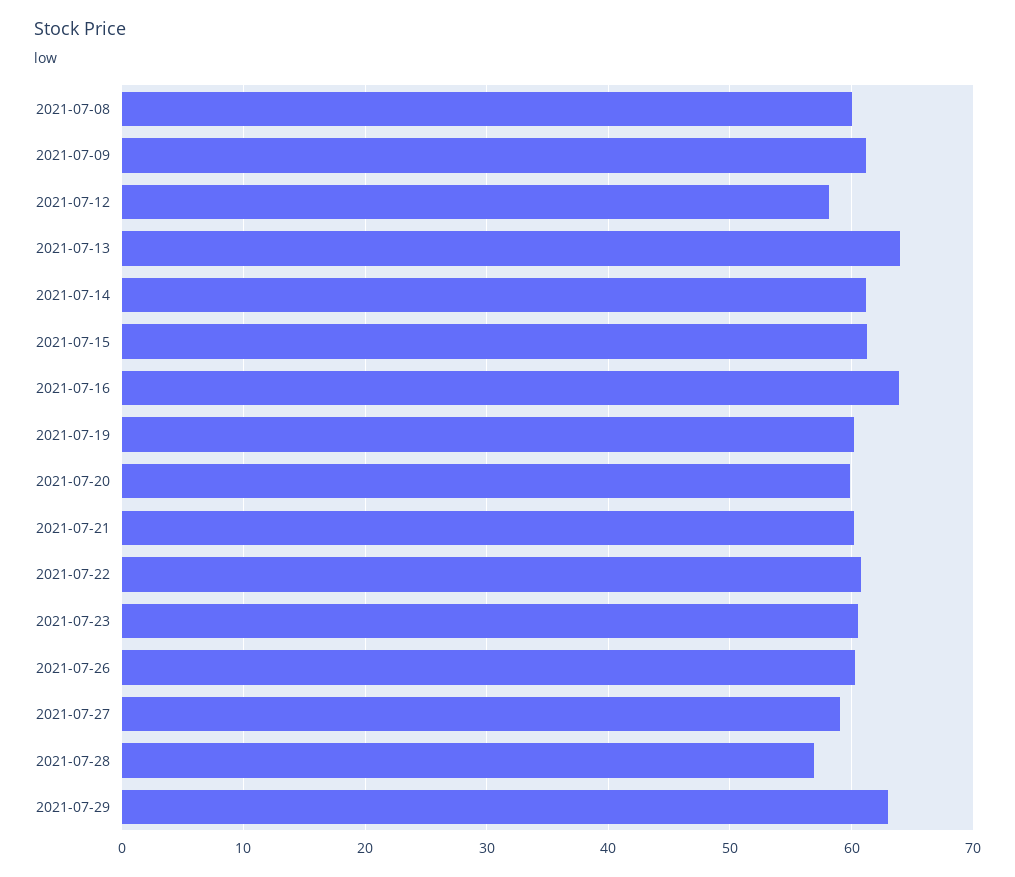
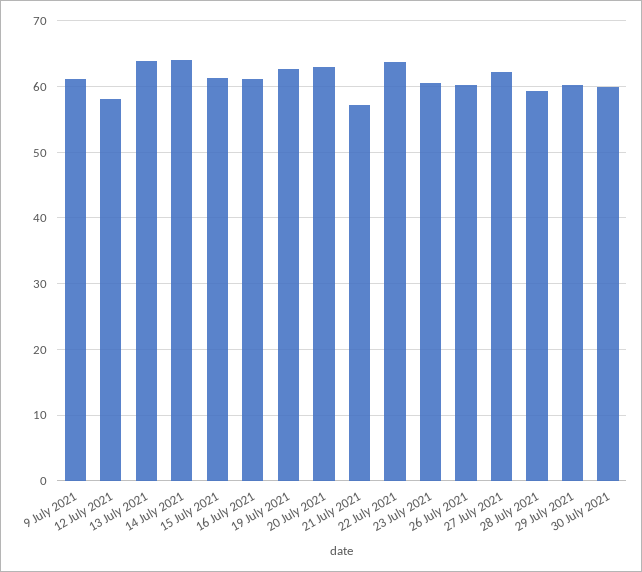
2021-07-08: 60 -> none
2021-07-14: 61 -> 64
2021-07-16: 64 -> 61
2021-07-19: 60 -> 63
2021-07-20: 60 -> 63
2021-07-21: 60 -> 57
2021-07-22: 61 -> 64
2021-07-27: 59 -> 62
2021-07-28: 57 -> 59
2021-07-29: 63 -> 60
30 July 2021: none -> 60

